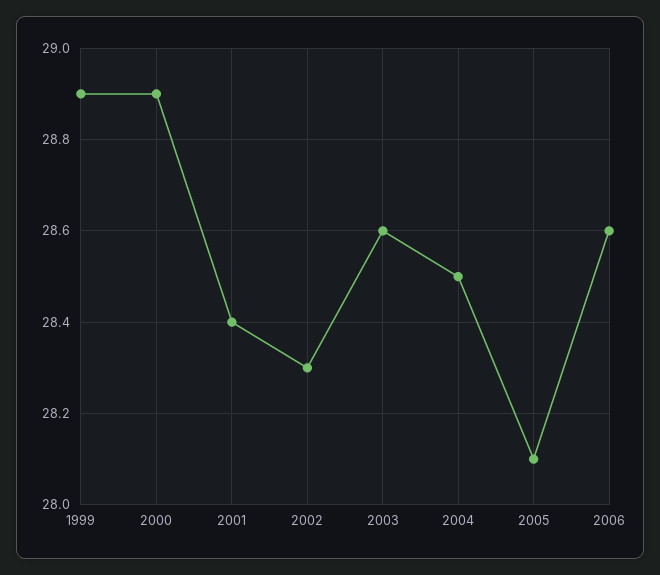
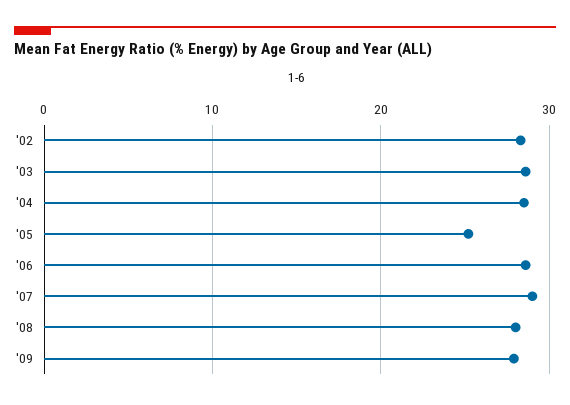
1999: 28.9 -> none
2000: 28.9 -> none
2001: 28.4 -> none
2005: 28.1 -> 25
'07: none -> 29
'08: none -> 28
'09: none -> 28

